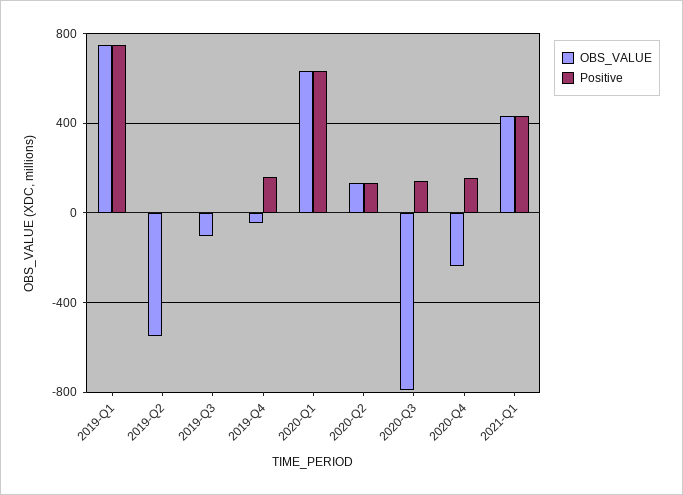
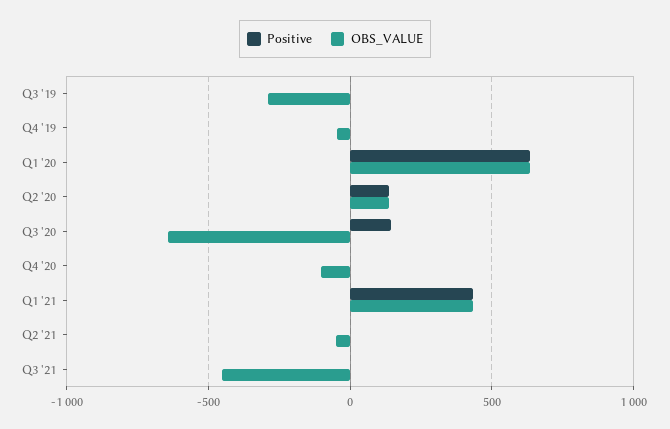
OBS_VALUE, 2019-Q1: 750 -> none
Positive, 2019-Q1: 750 -> none
OBS_VALUE, 2019-Q2: -550 -> none
Positive, 2019-Q2: 0 -> none
OBS_VALUE, 2019-Q3: -100 -> -300
Positive, 2019-Q4: 150 -> 0
OBS_VALUE, 2020-Q3: -800 -> -650
OBS_VALUE, 2020-Q4: -250 -> -100
Positive, 2020-Q4: 150 -> 0
Positive, Q2 '21: none -> 0
OBS_VALUE, Q2 '21: none -> -50
Positive, Q3 '21: none -> 0
OBS_VALUE, Q3 '21: none -> -450

